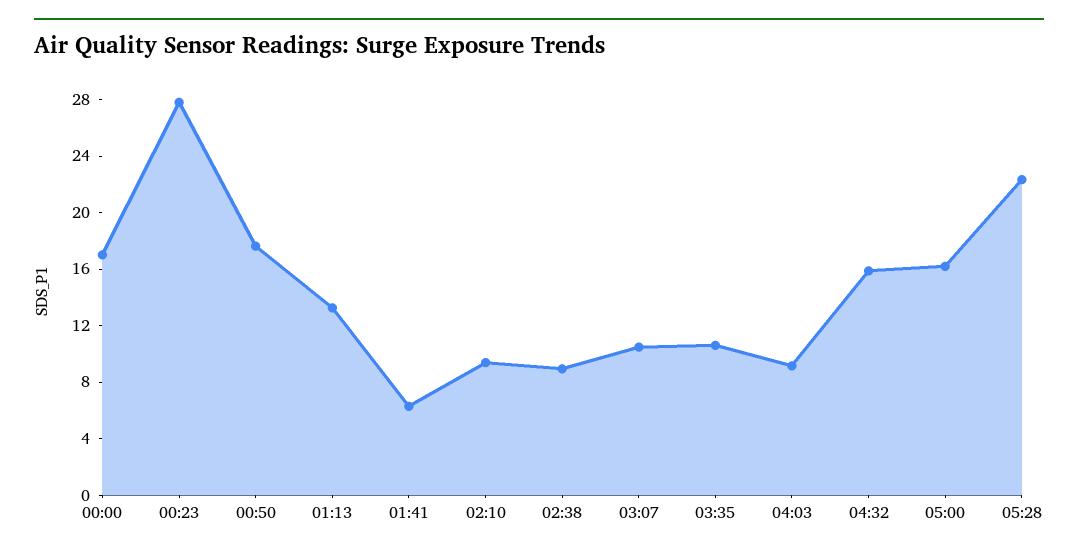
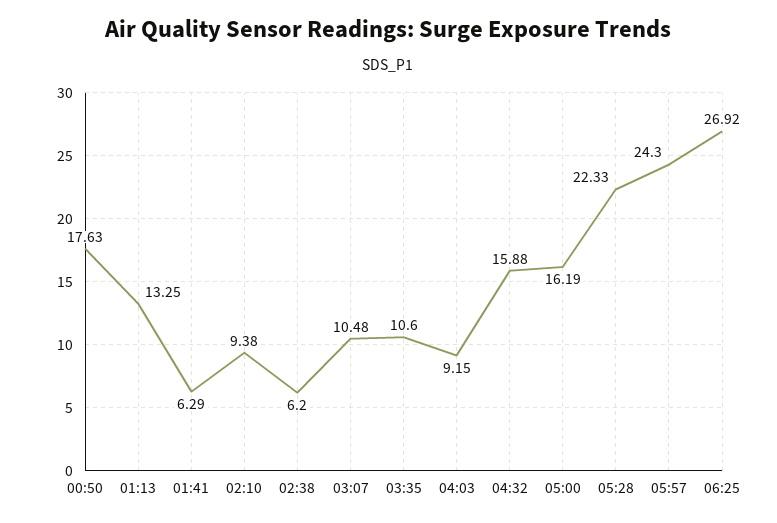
00:00: 17 -> none
00:23: 28 -> none
02:38: 9 -> 6.2
05:57: none -> 24.3
06:25: none -> 26.92

